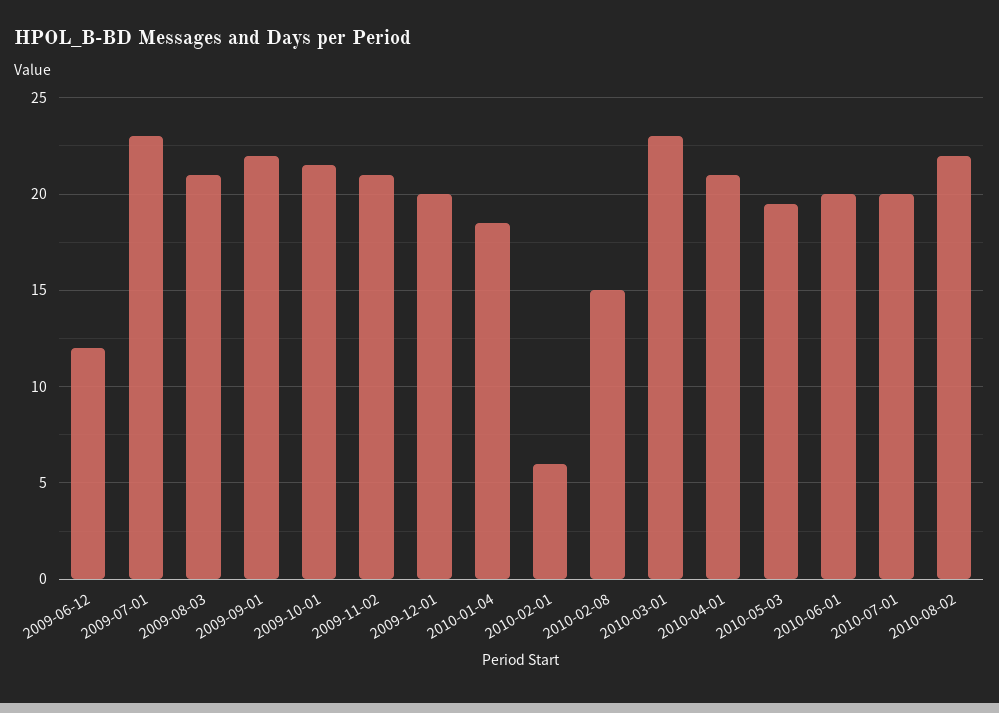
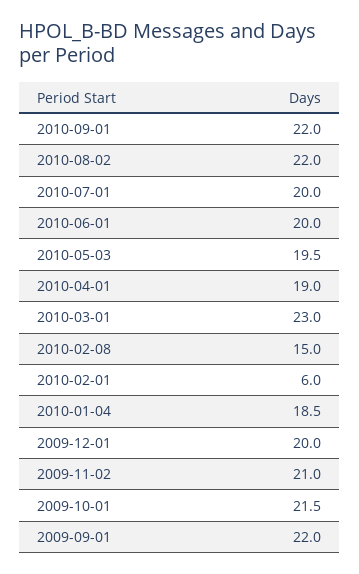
2009-06-12: 12 -> none
2009-07-01: 23 -> none
2009-08-03: 21 -> none
2010-04-01: 21 -> 19
2010-09-01: none -> 22

